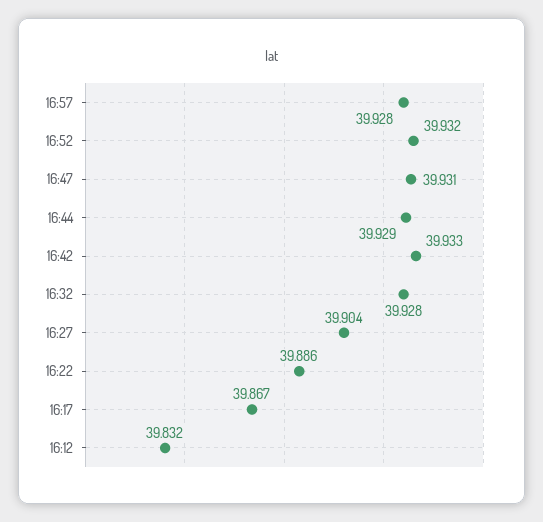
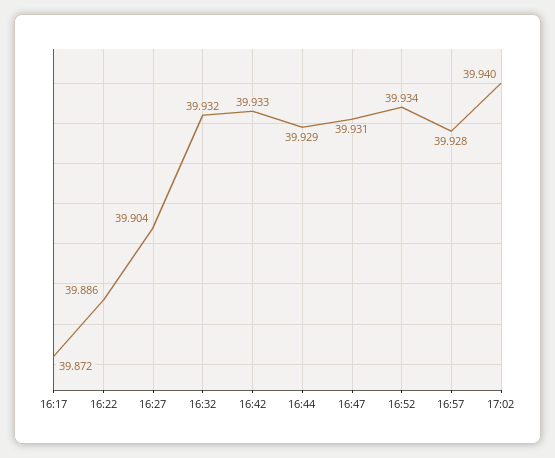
16:52: 39.932 -> 39.934
16:32: 39.928 -> 39.932
16:17: 39.867 -> 39.872
16:12: 39.832 -> none
17:02: none -> 39.94

